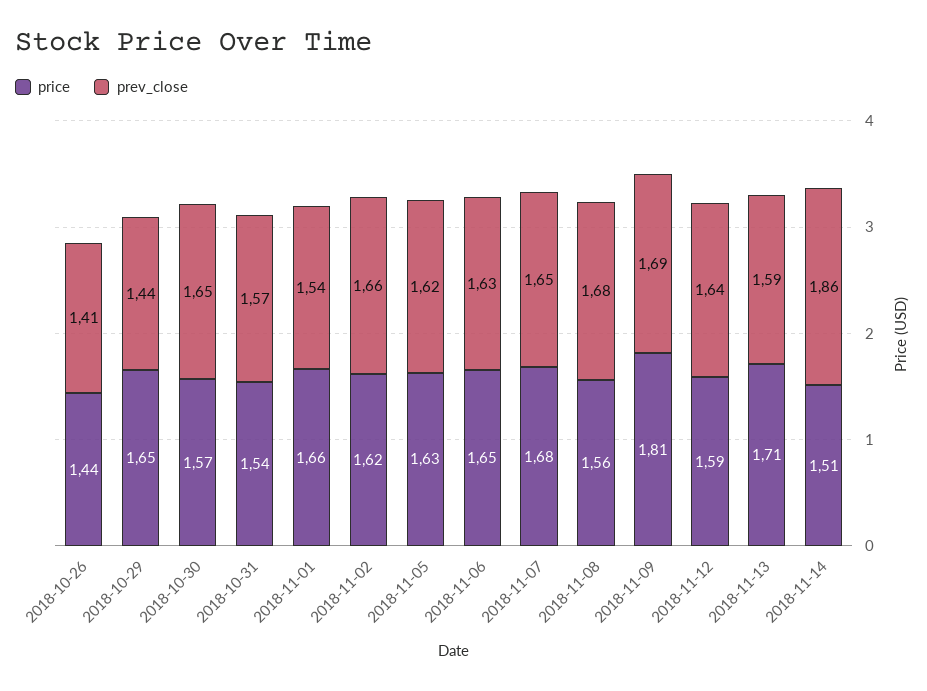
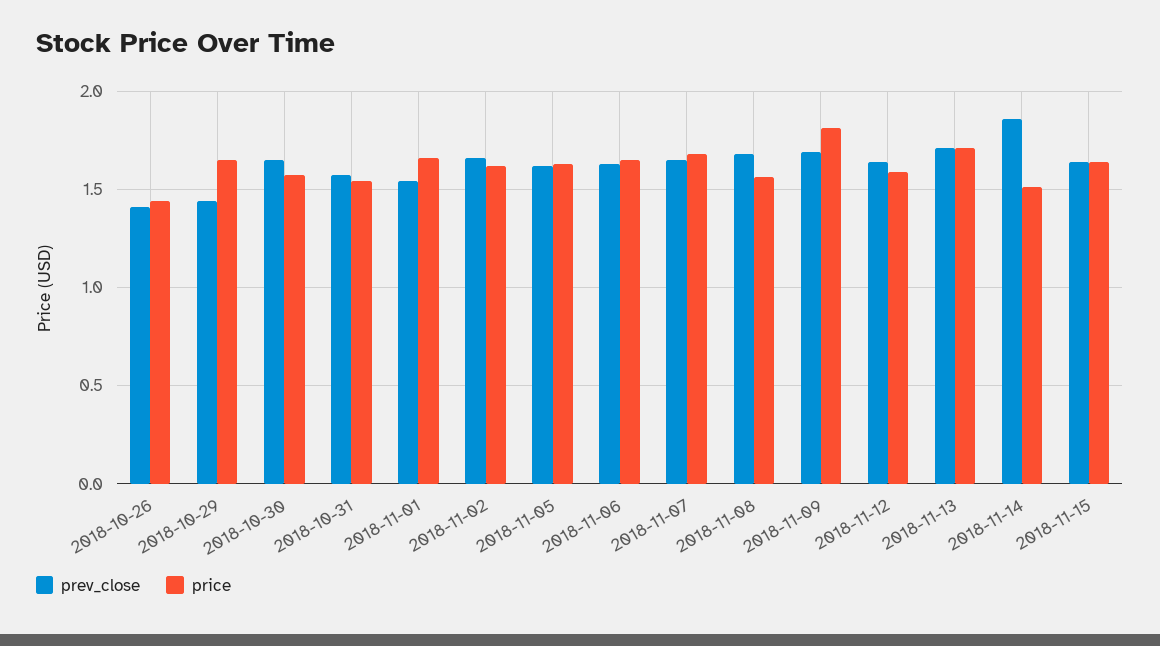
prev_close, 2018-11-13: 1.59 -> 1.7
prev_close, 2018-11-15: none -> 1.65
price, 2018-11-15: none -> 1.65

